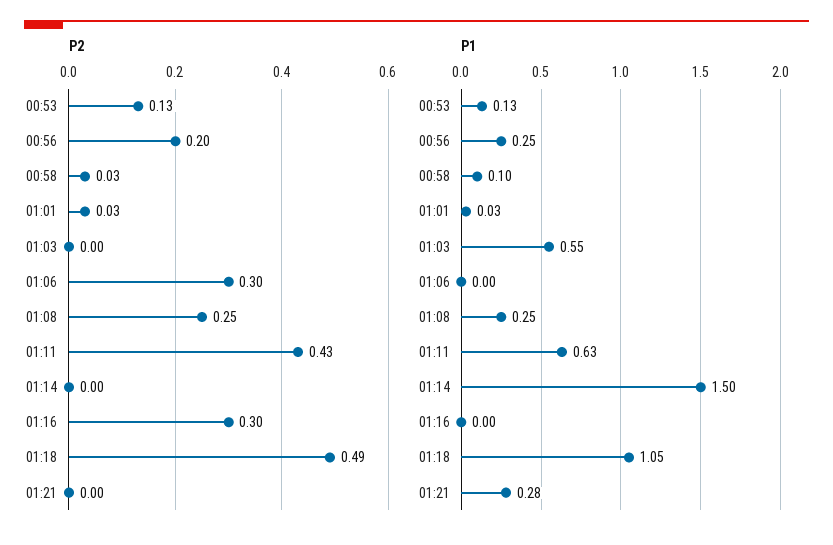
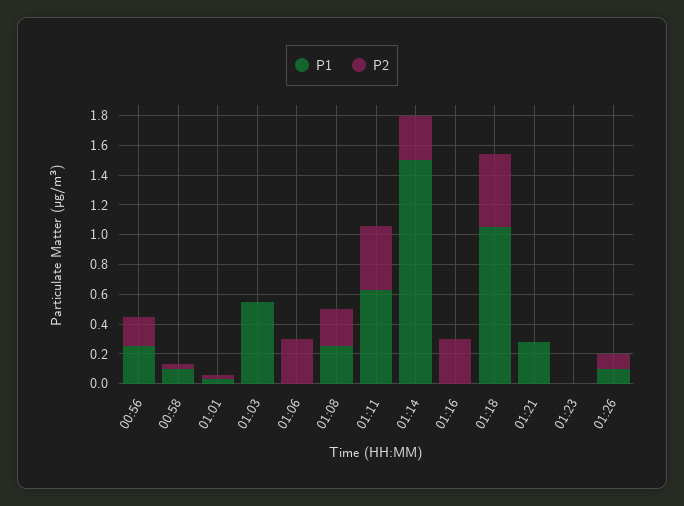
P2, 00:53: 0.13 -> none
P2, 01:14: 0 -> 0.3
P1, 00:53: 0.13 -> none
P1, 01:23: none -> 0
P2, 01:23: none -> 0
P1, 01:26: none -> 0.1
P2, 01:26: none -> 0.1

